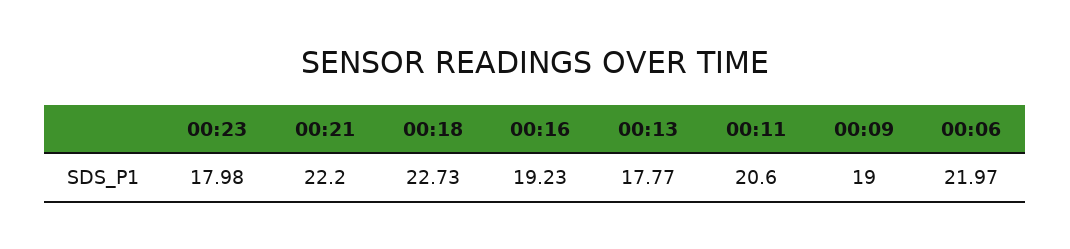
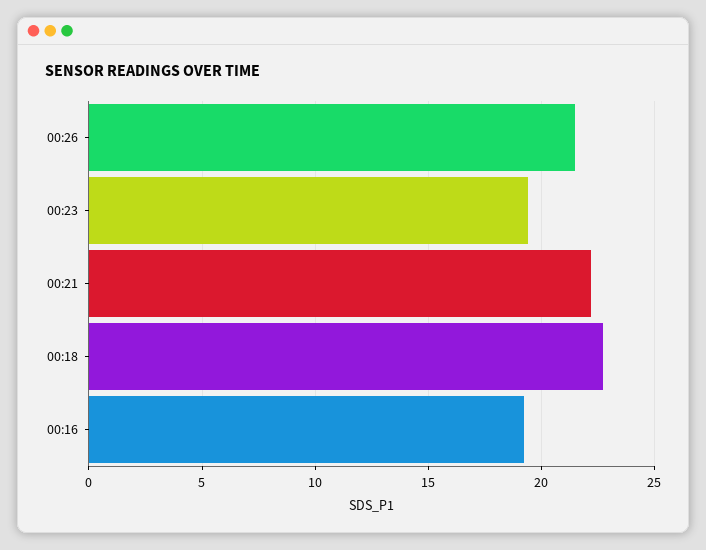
00:23: 17.98 -> 19.5
00:13: 17.77 -> none
00:11: 20.6 -> none
00:09: 19 -> none
00:06: 21.97 -> none
00:26: none -> 21.5

